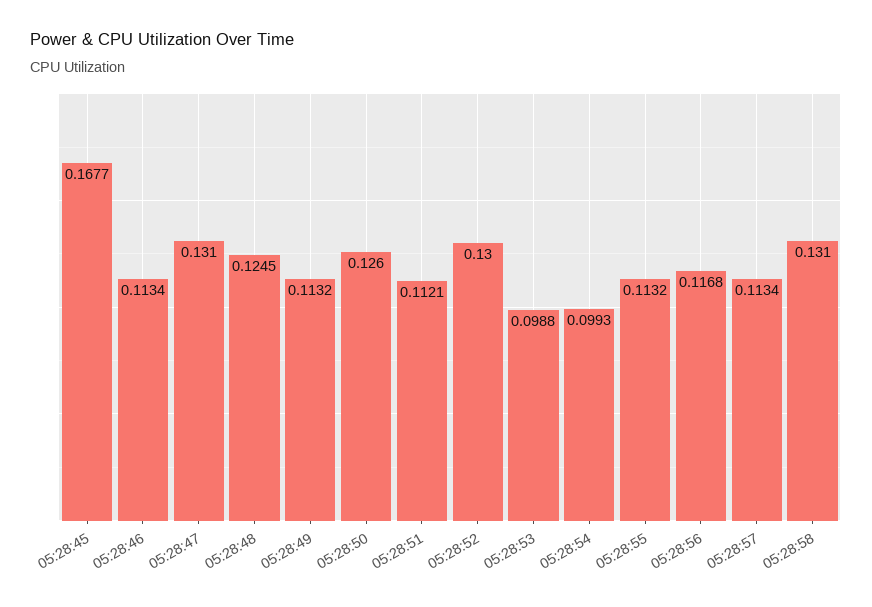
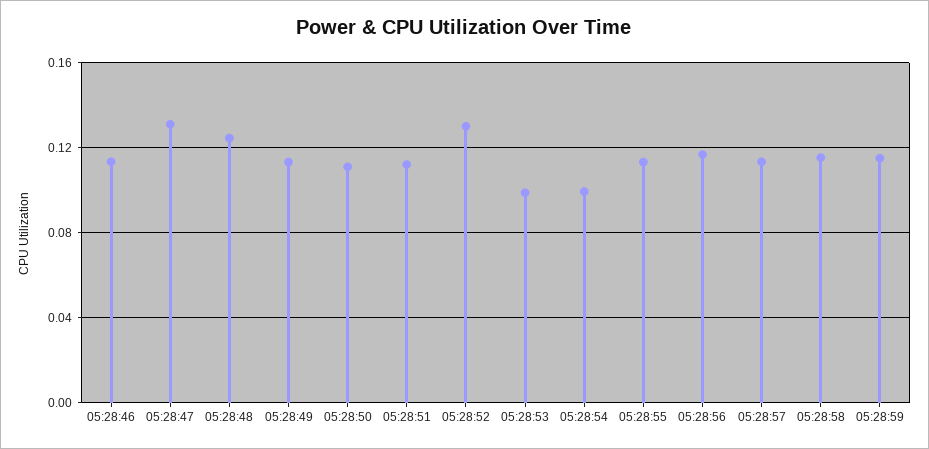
05:28:45: 0.1677 -> none
05:28:50: 0.126 -> 0.11
05:28:58: 0.131 -> 0.115
05:28:59: none -> 0.115

